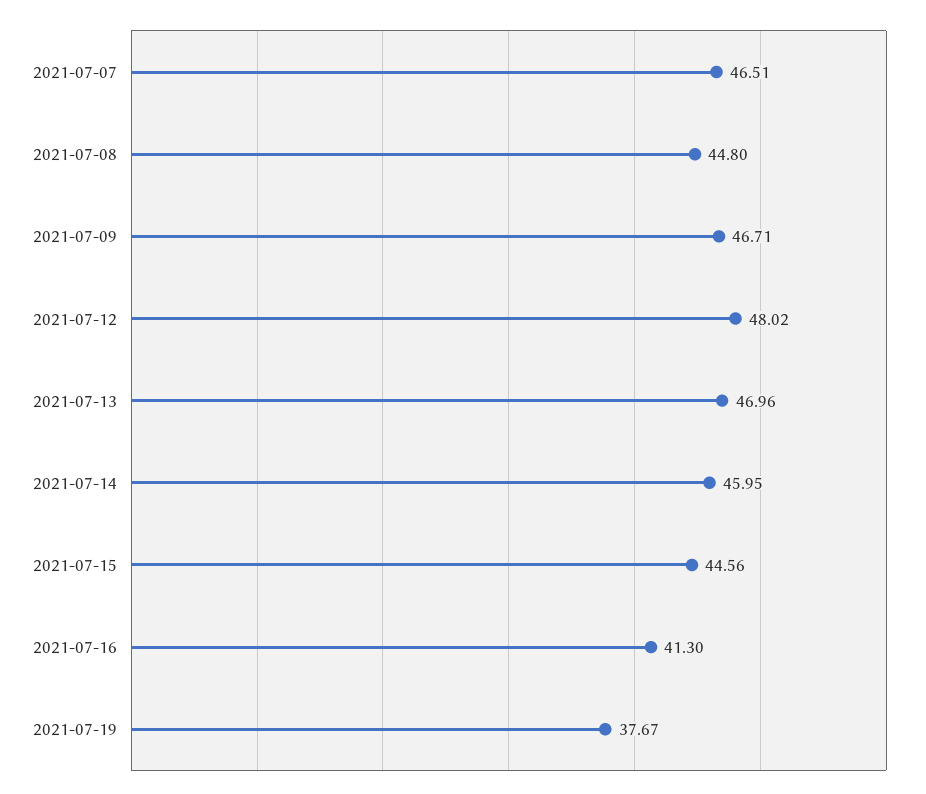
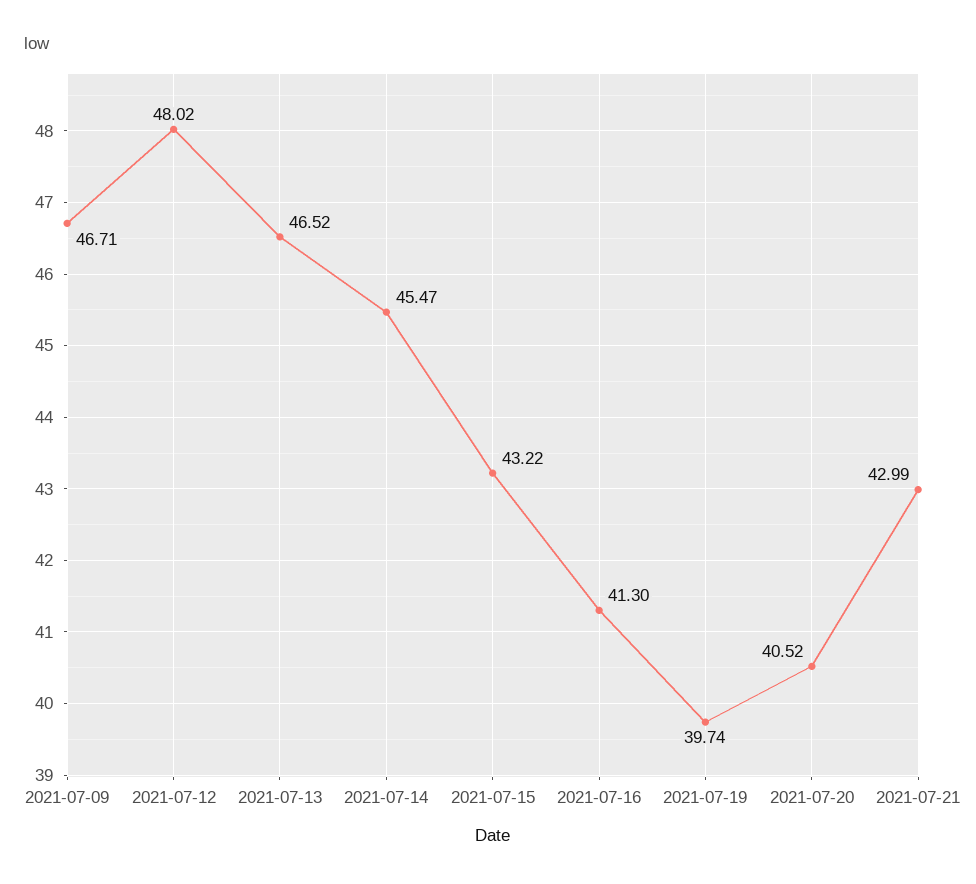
2021-07-07: 46.51 -> none
2021-07-08: 44.8 -> none
2021-07-13: 46.96 -> 46.52
2021-07-14: 45.95 -> 45.47
2021-07-15: 44.56 -> 43.22
2021-07-19: 37.67 -> 39.74
2021-07-20: none -> 40.52
2021-07-21: none -> 42.99

